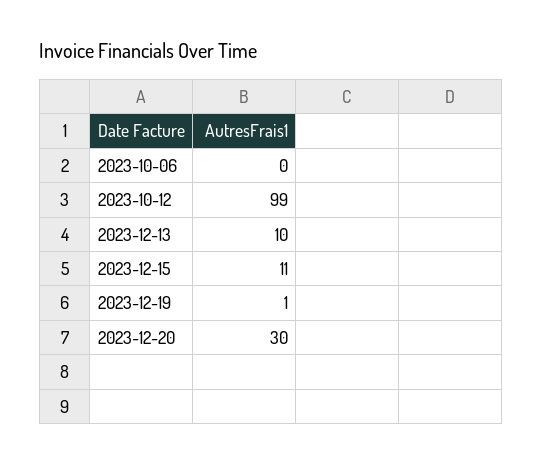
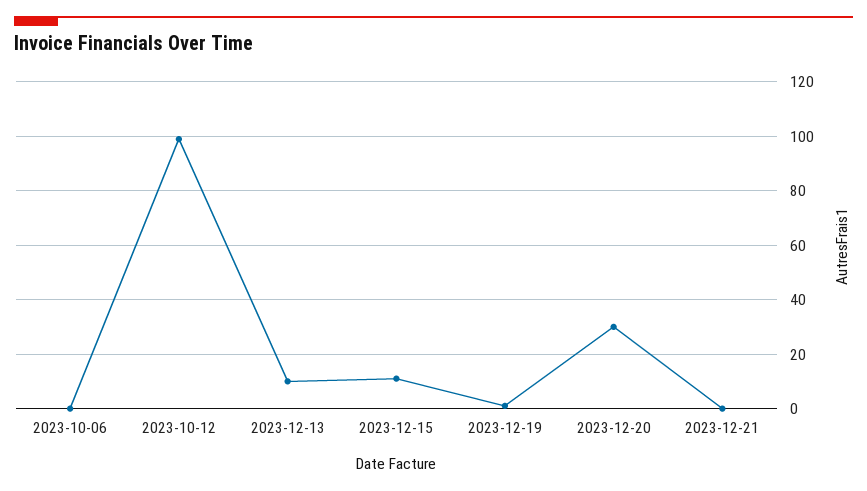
2023-12-21: none -> 0

